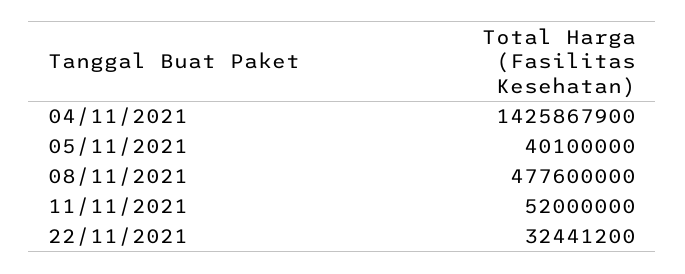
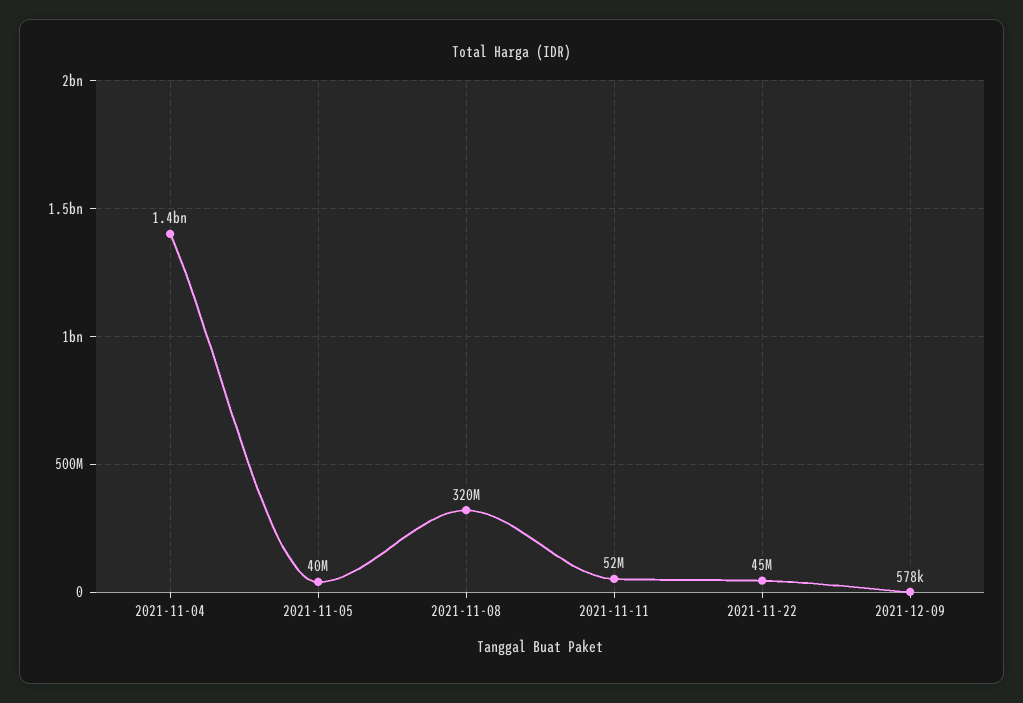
08/11/2021: 477600000 -> 320000000
22/11/2021: 32441200 -> 45000000
2021-12-09: none -> 578000

